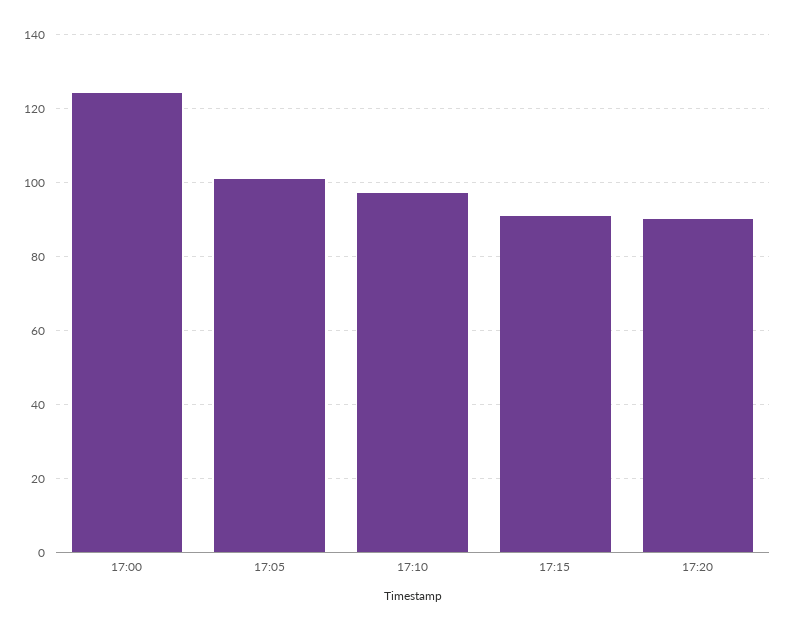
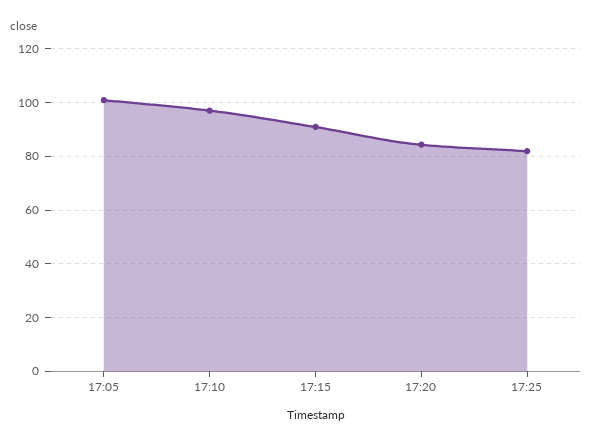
17:00: 124 -> none
17:20: 90 -> 85
17:25: none -> 82.5

